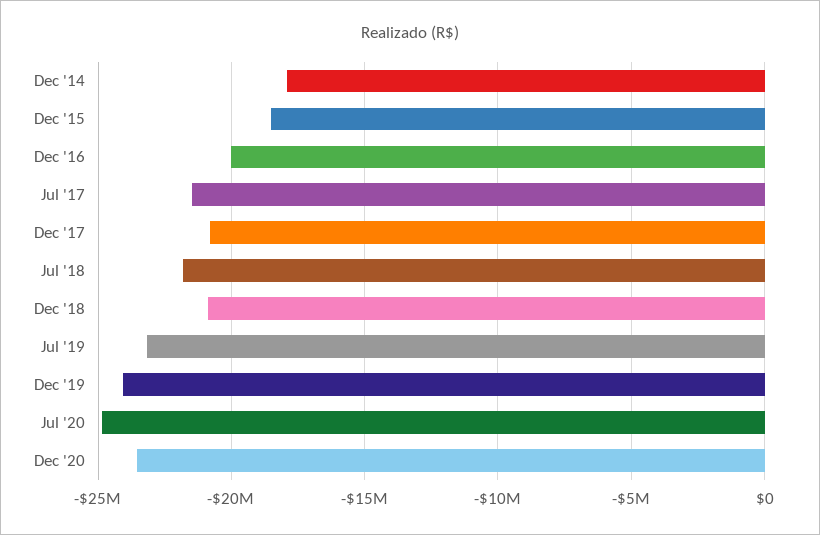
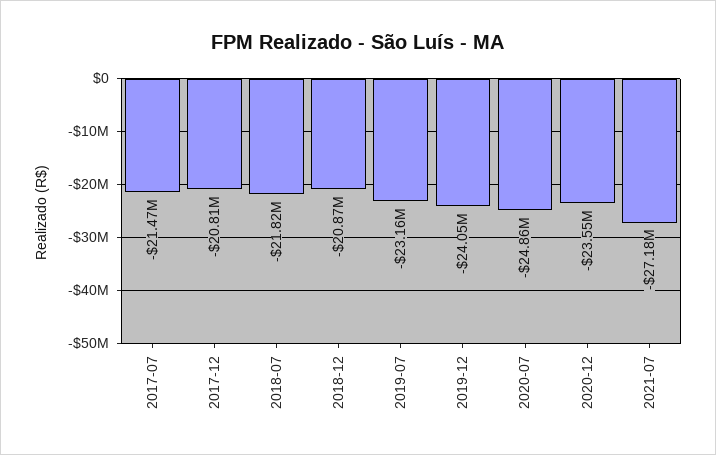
Dec '14: -18000000 -> none
Dec '15: -18500000 -> none
Dec '16: -20000000 -> none
2021-07: none -> -27180000

